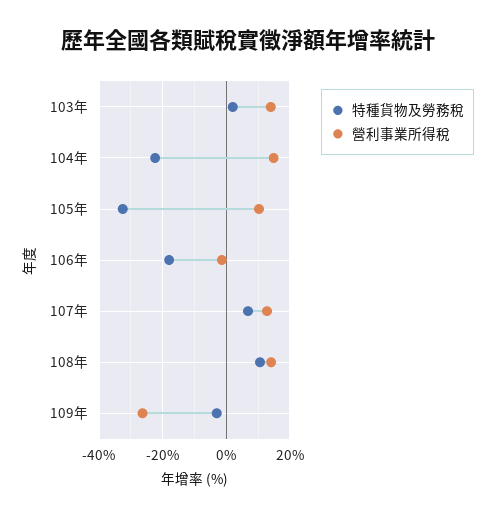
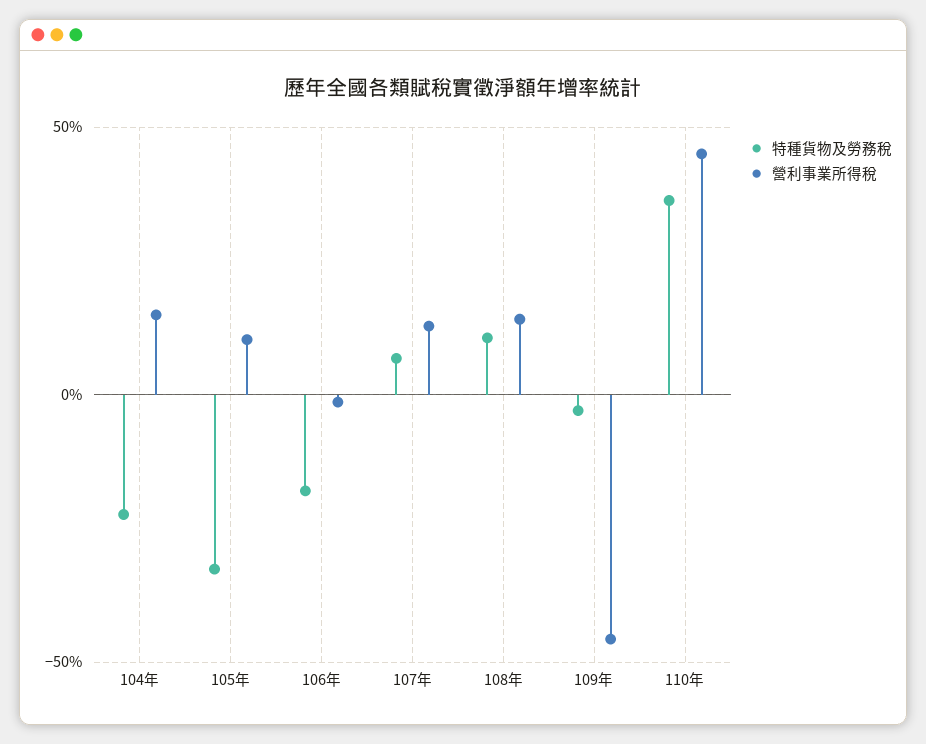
特種貨物及勞務稅, 103年: 2 -> none
營利事業所得稅, 103年: 14 -> none
營利事業所得稅, 109年: -26 -> -45
特種貨物及勞務稅, 110年: none -> 35
營利事業所得稅, 110年: none -> 45

